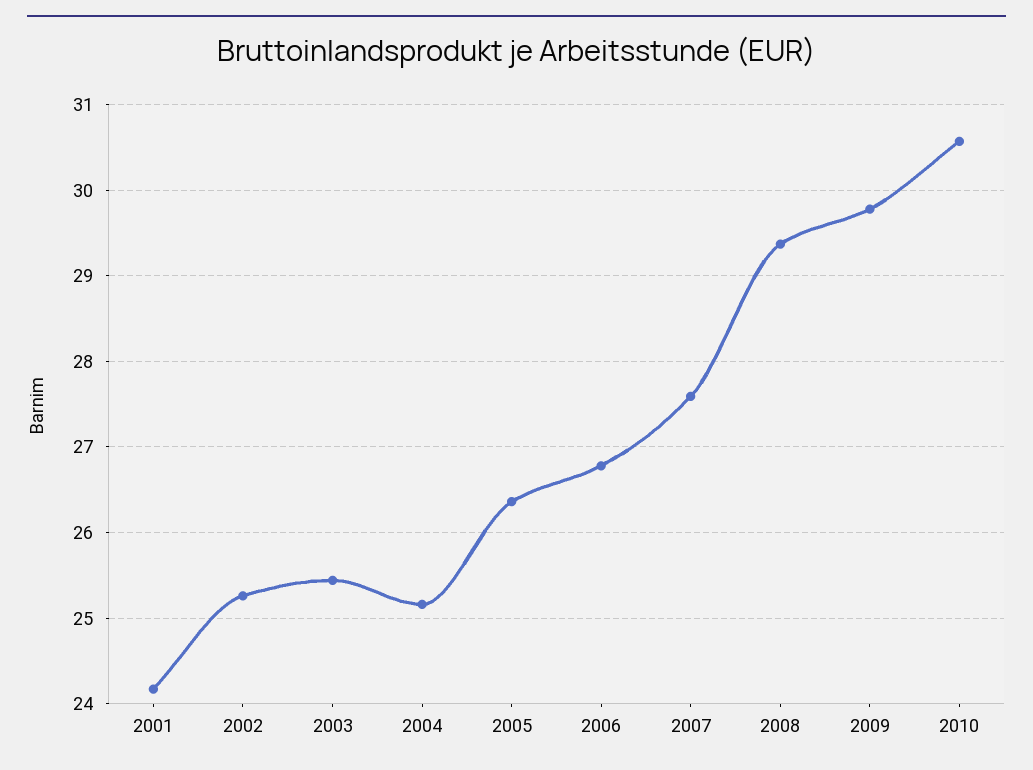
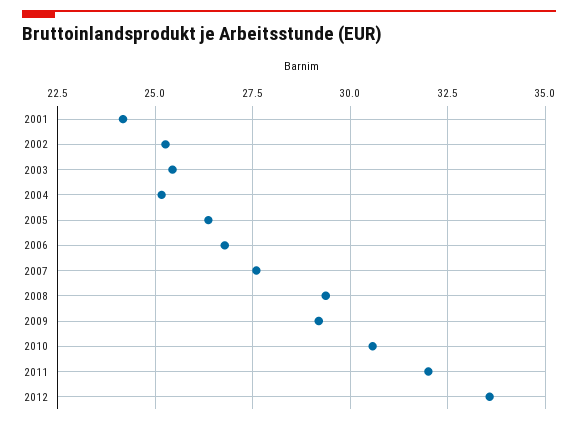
2009: 29.8 -> 29.25
2011: none -> 32
2012: none -> 33.5

